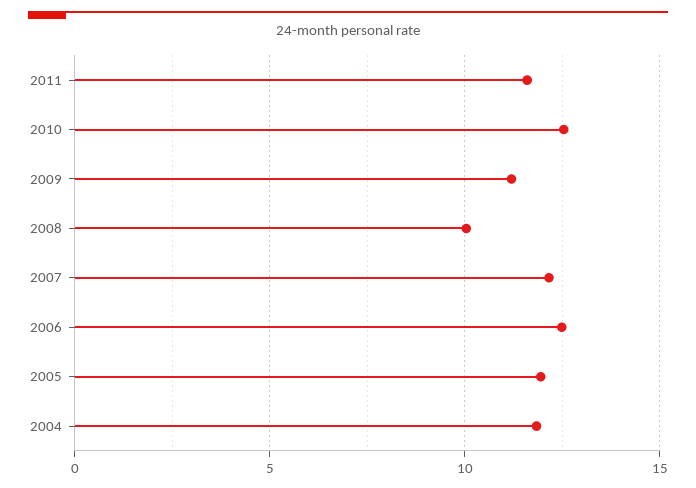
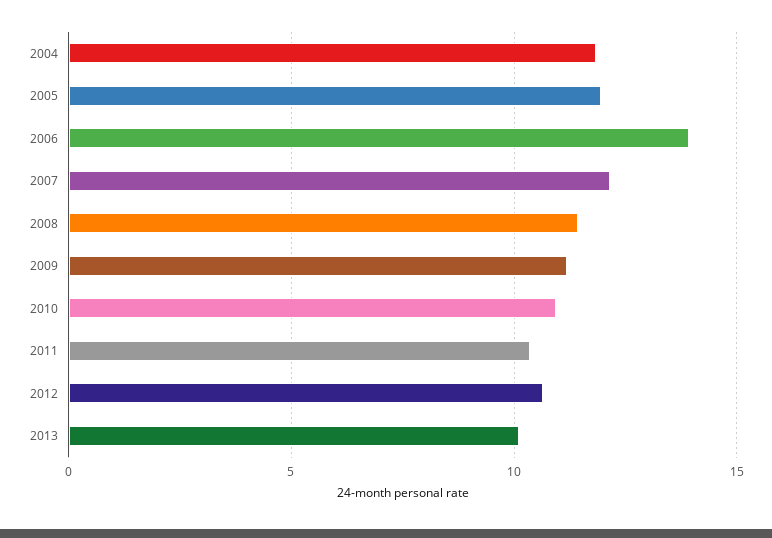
2011: 11.5 -> 10.5
2010: 12.5 -> 11
2008: 10 -> 11.5
2006: 12.5 -> 14
2012: none -> 10.5
2013: none -> 10

